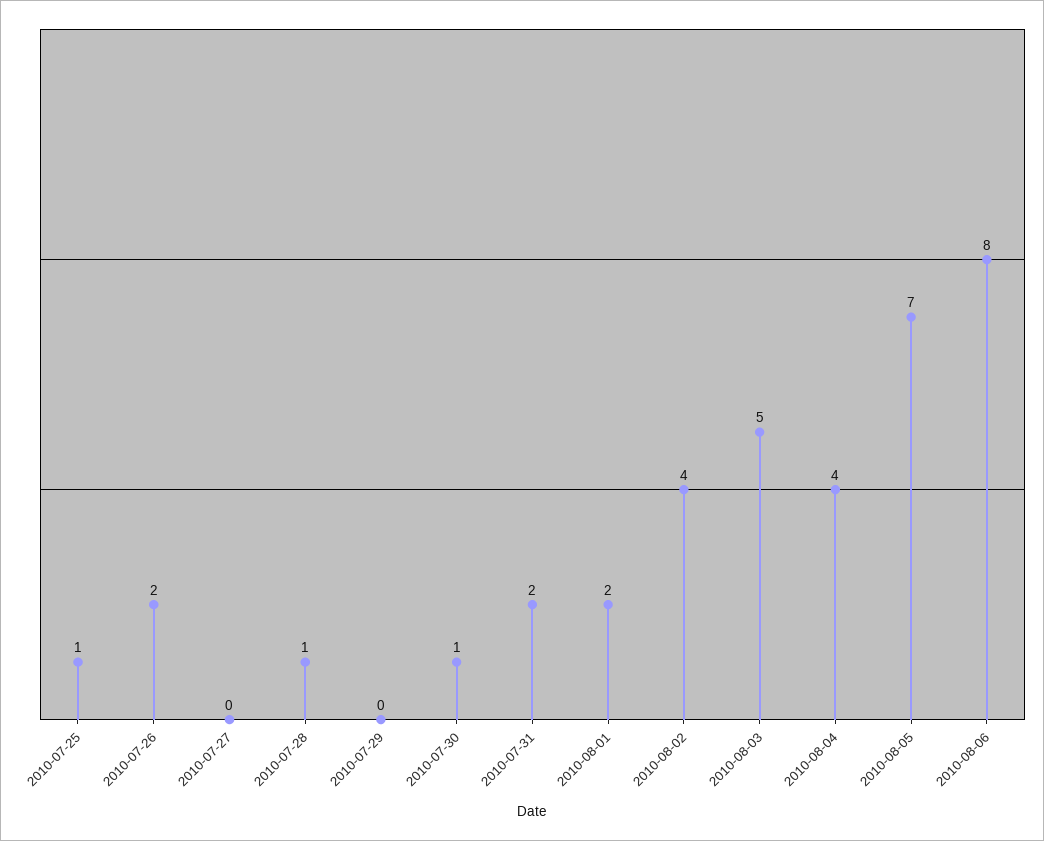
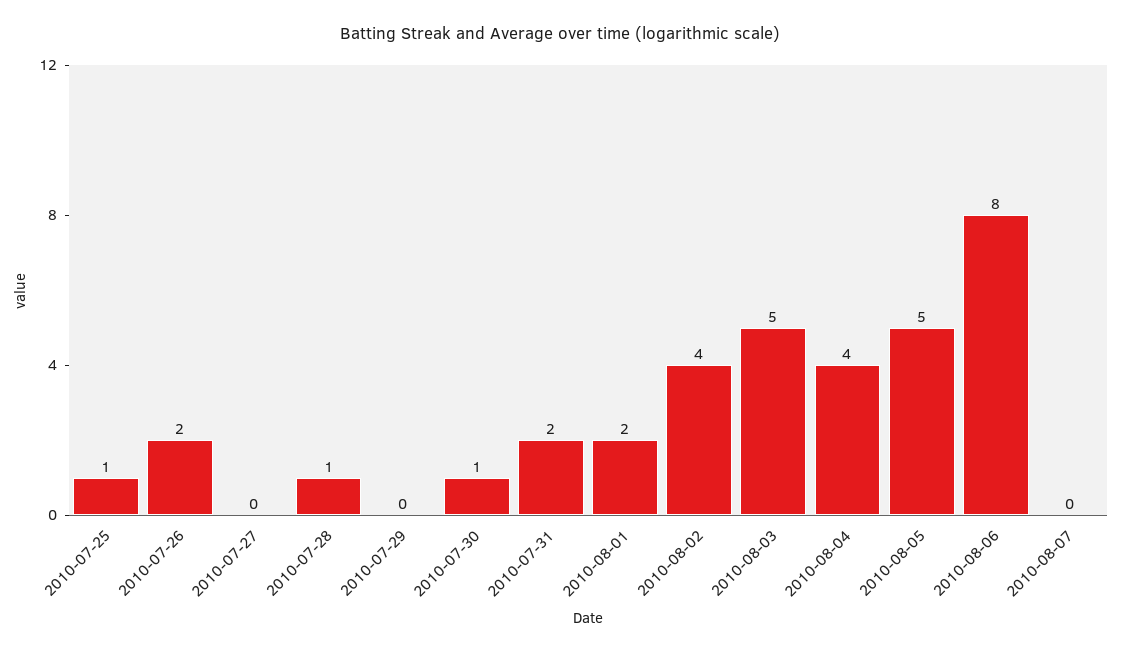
2010-08-05: 7 -> 5
2010-08-07: none -> 0

